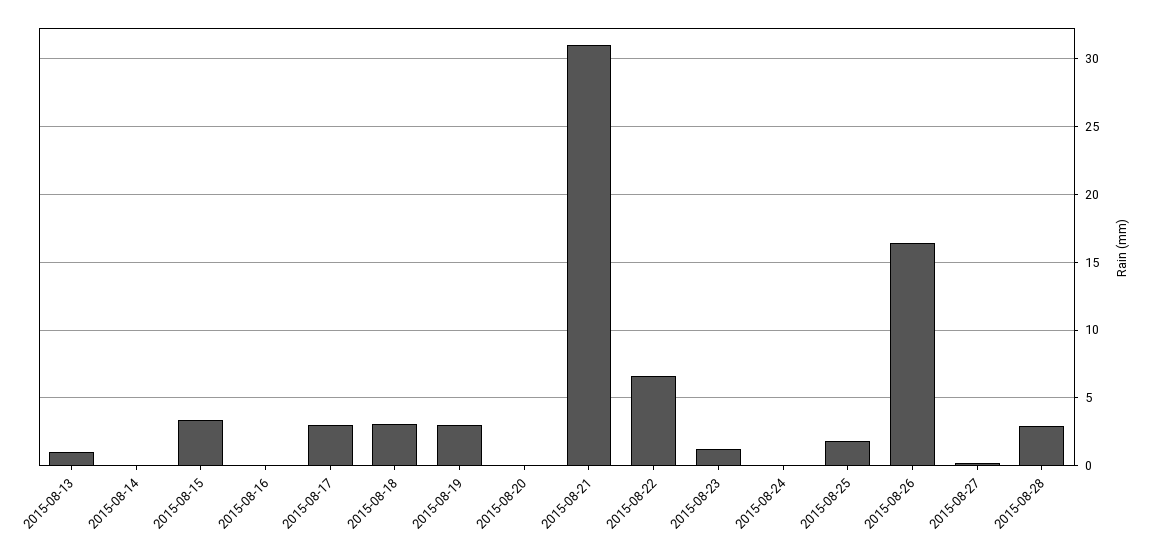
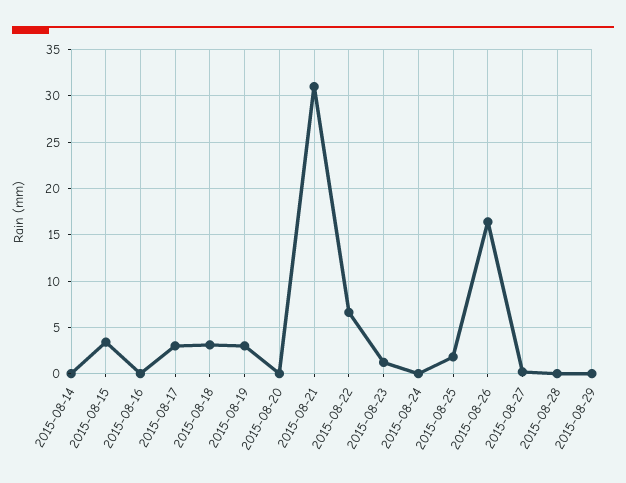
2015-08-13: 1 -> none
2015-08-28: 3 -> 0
2015-08-29: none -> 0

